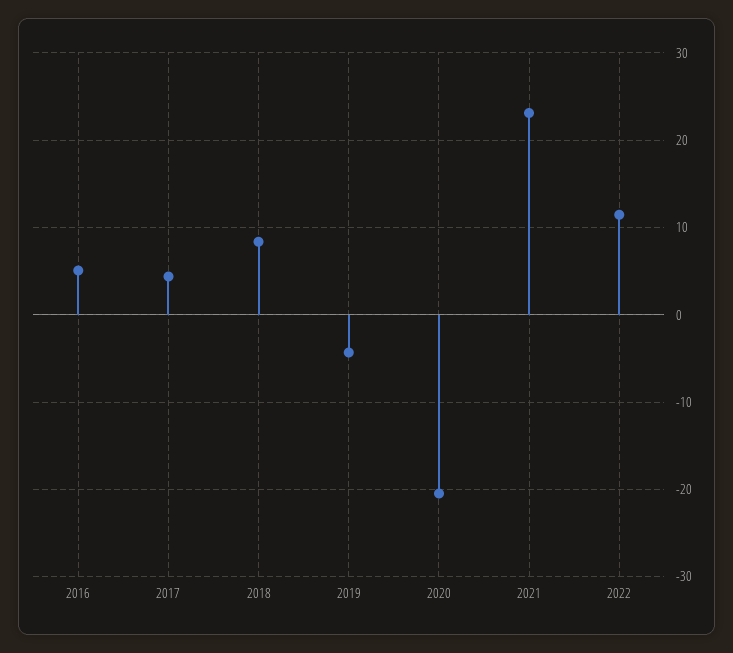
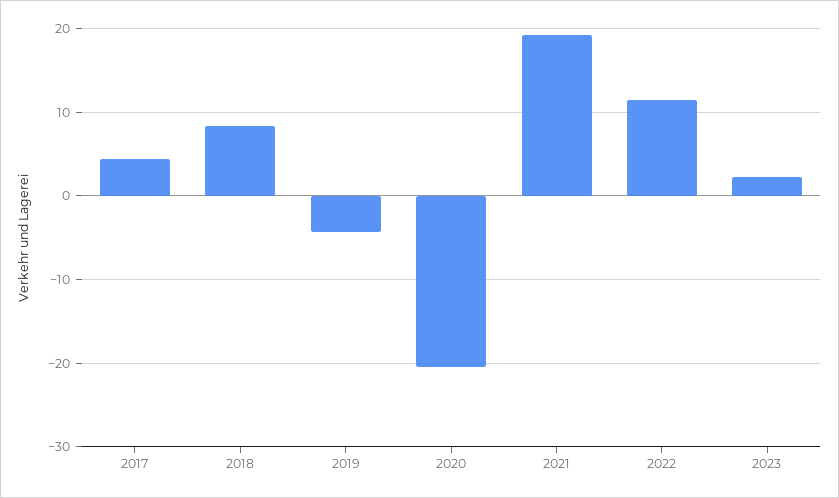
2016: 5 -> none
2021: 23 -> 19
2023: none -> 2

